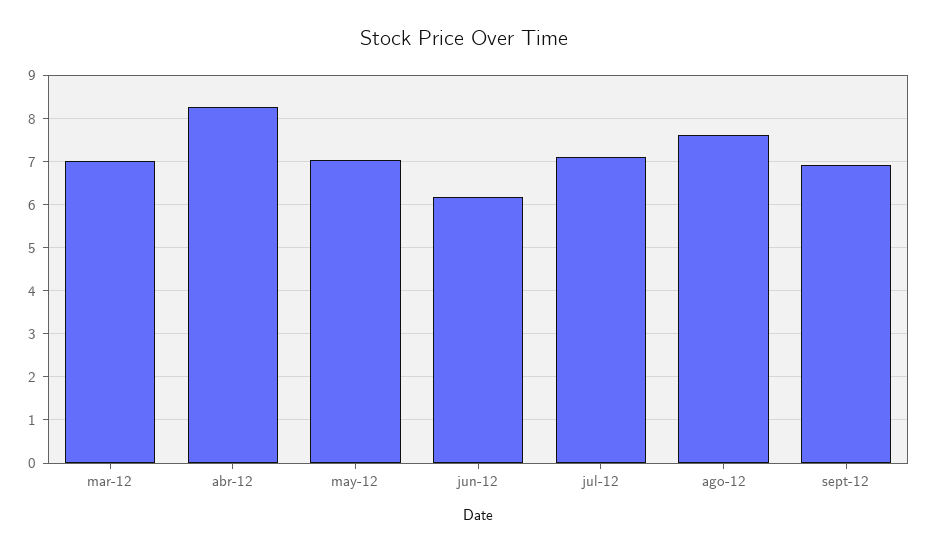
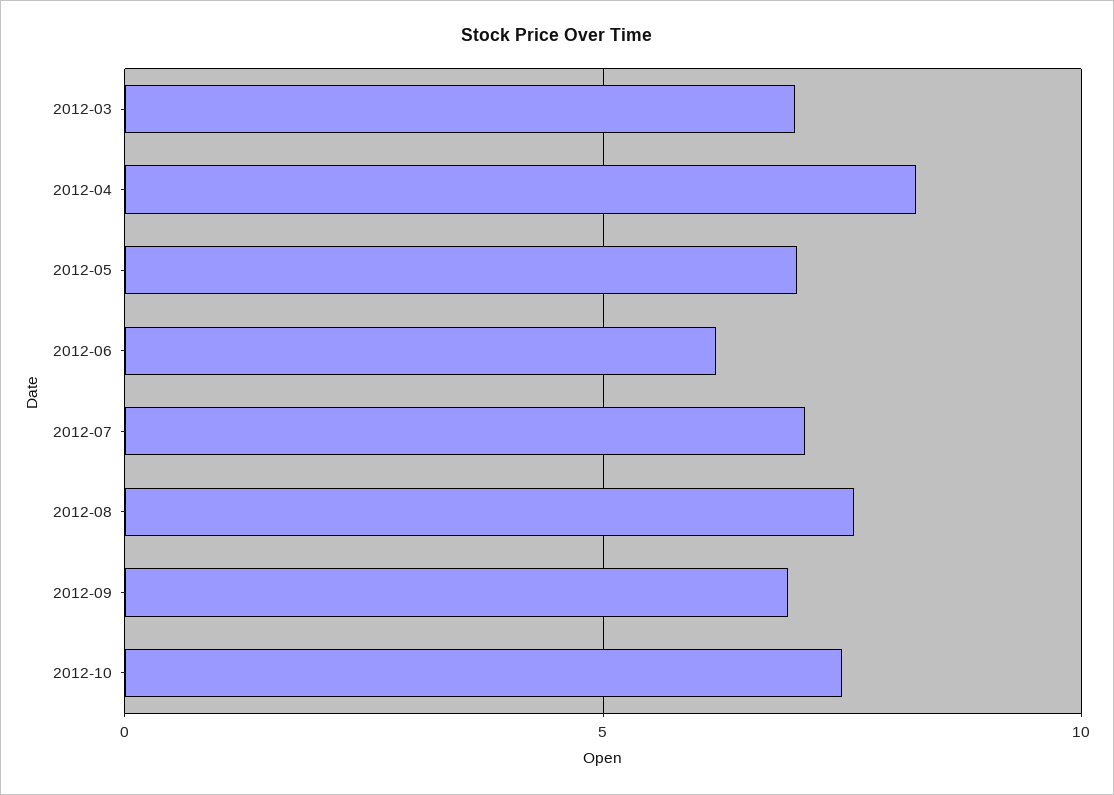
2012-10: none -> 7.5

